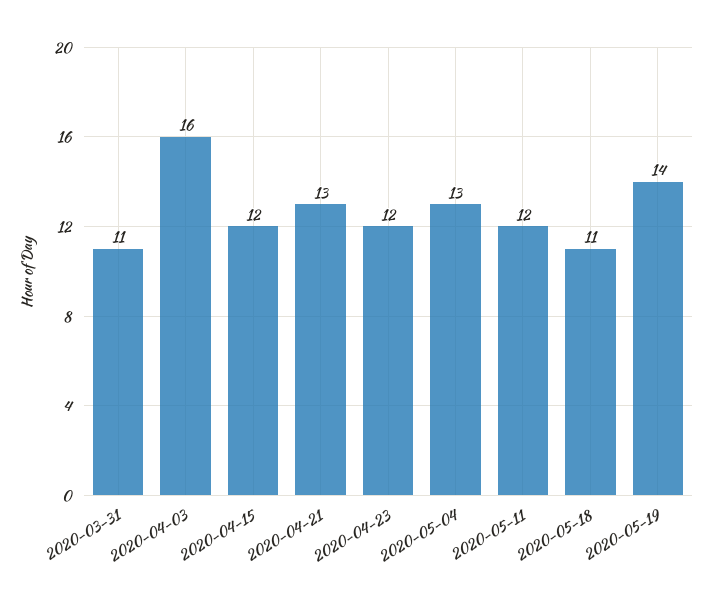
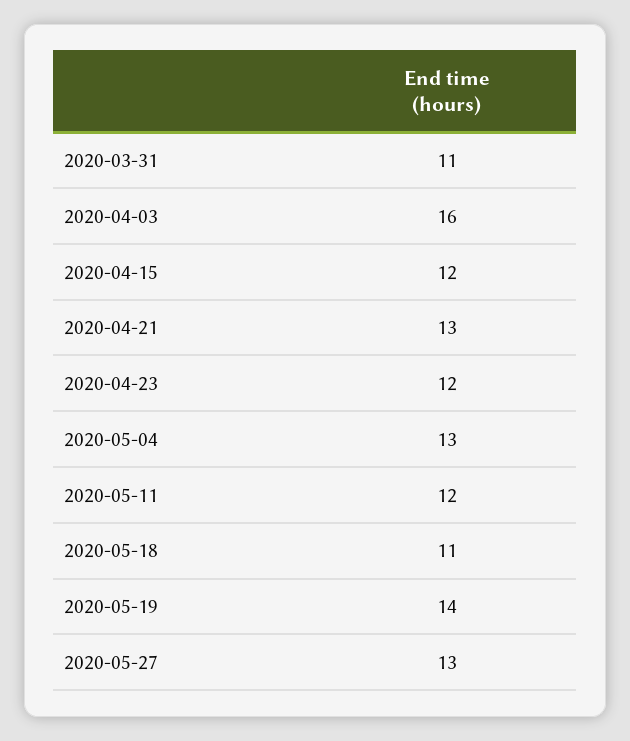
2020-05-27: none -> 13

